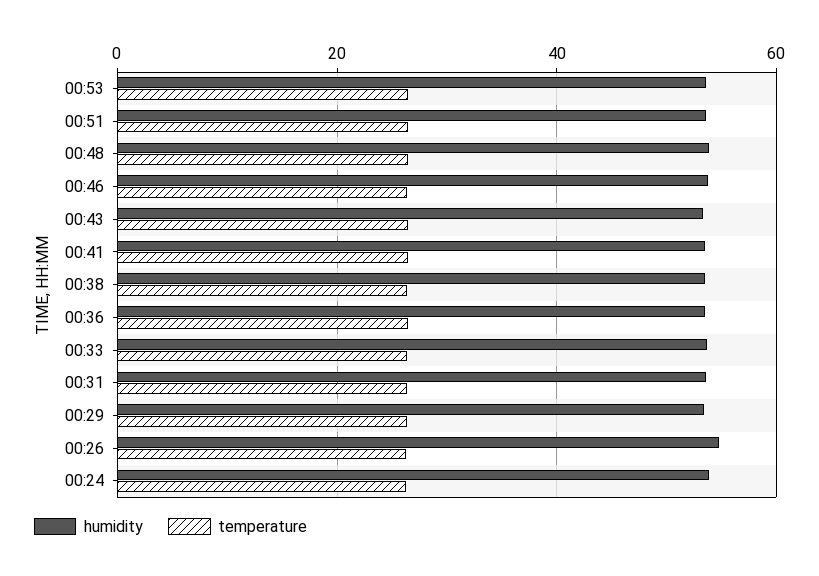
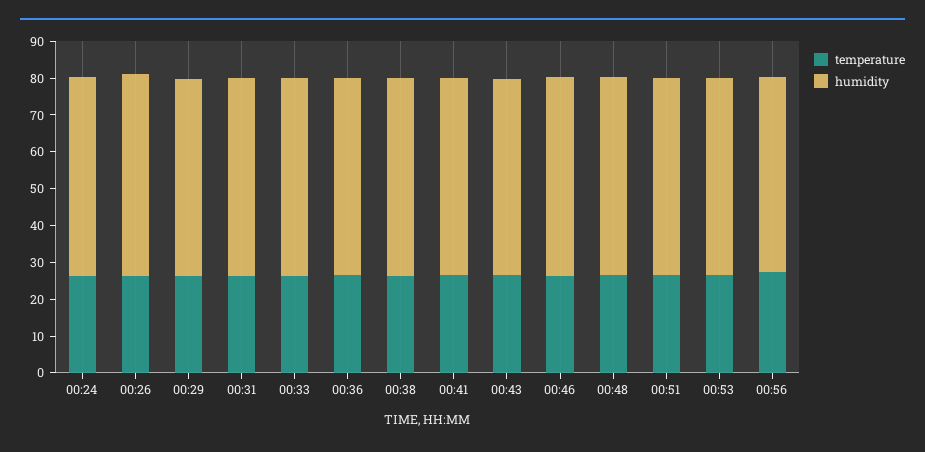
temperature, 00:56: none -> 27.5
humidity, 00:56: none -> 52.5

